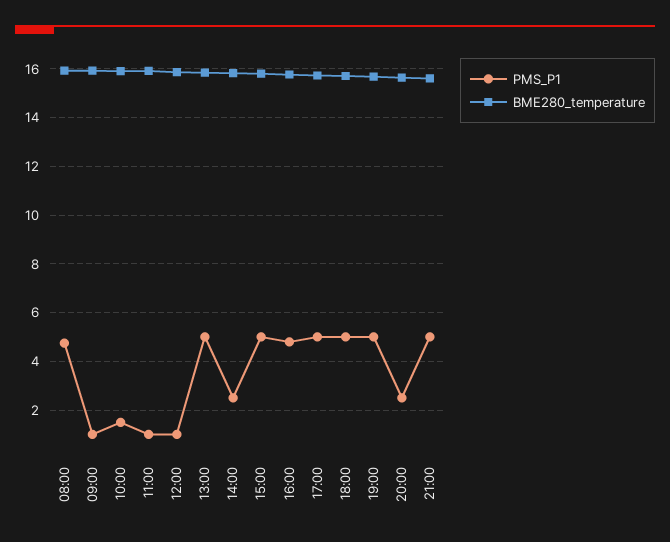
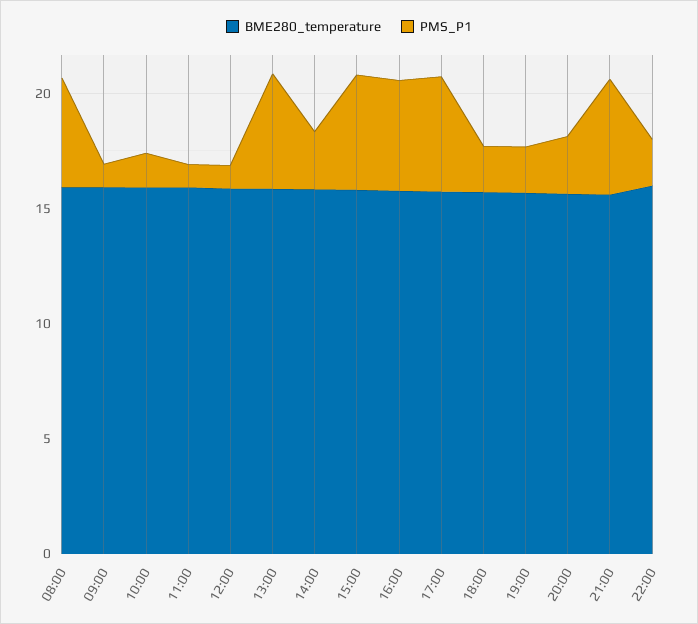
PMS_P1, 18:00: 5 -> 2
PMS_P1, 19:00: 5 -> 2
BME280_temperature, 22:00: none -> 16
PMS_P1, 22:00: none -> 2

